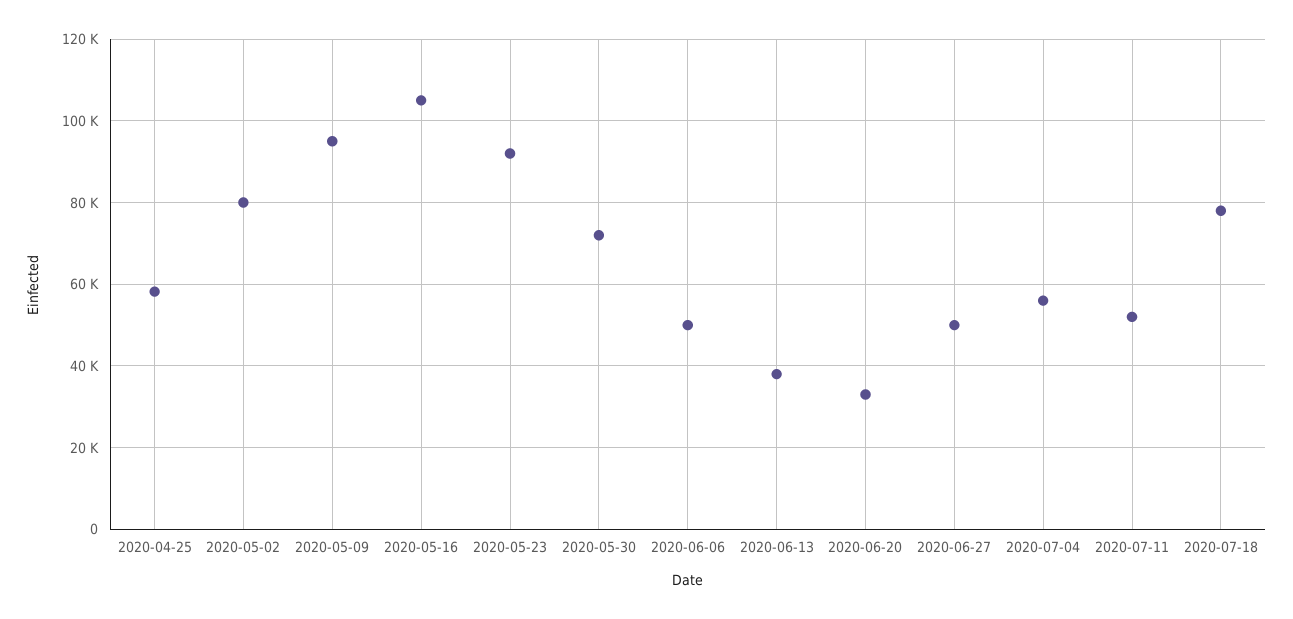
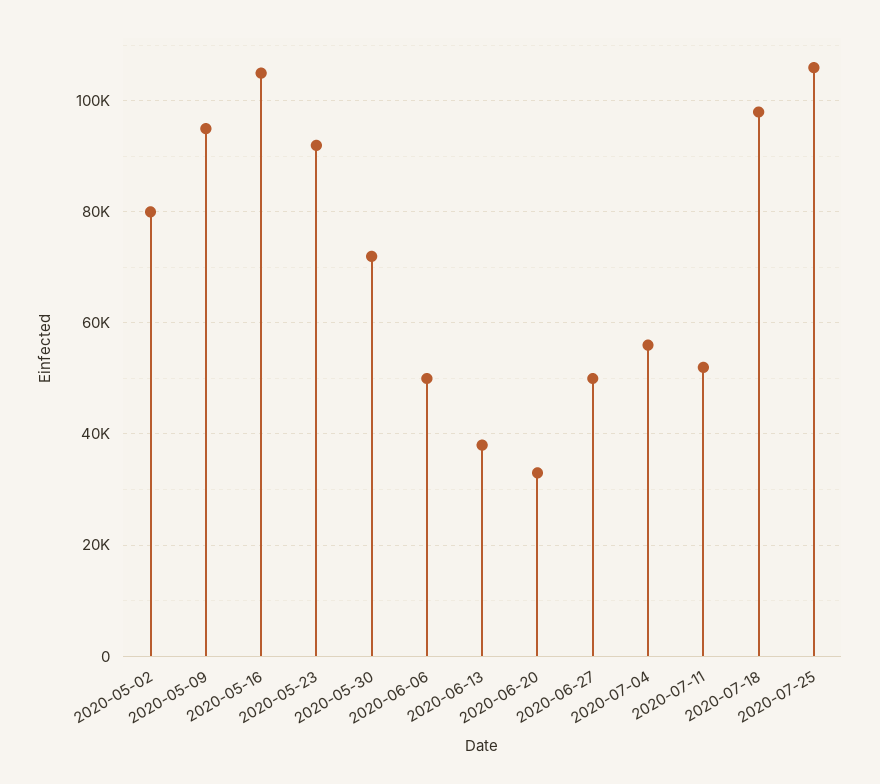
2020-04-25: 58000 -> none
2020-07-18: 78000 -> 98000
2020-07-25: none -> 106000

